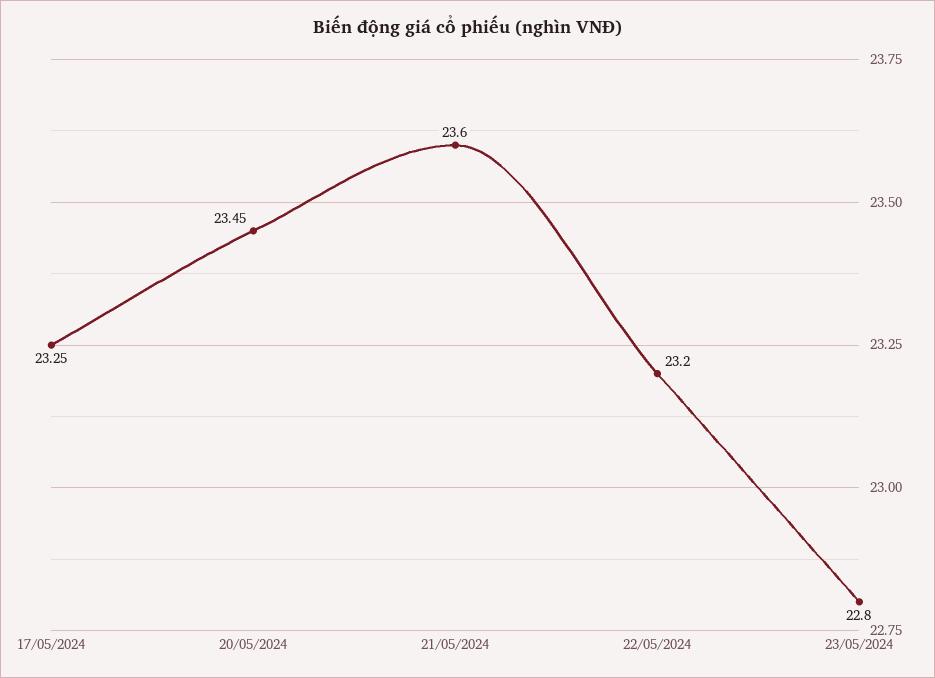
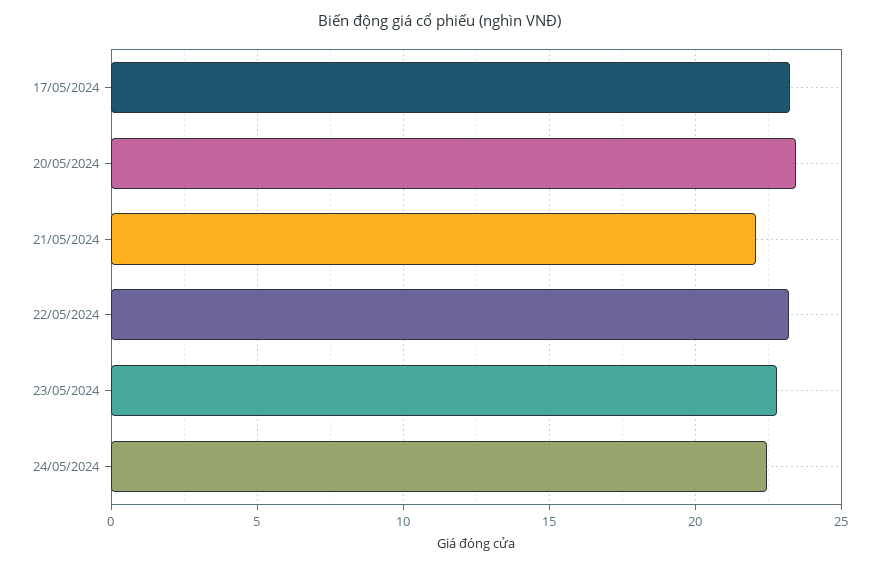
21/05/2024: 23.6 -> 22
24/05/2024: none -> 22.5

